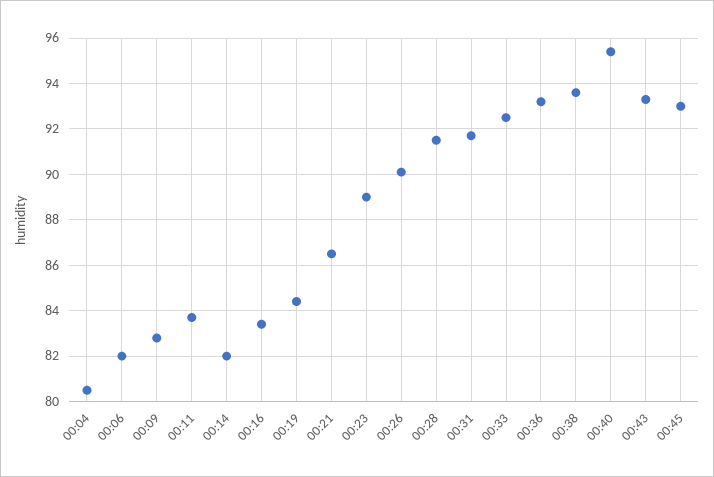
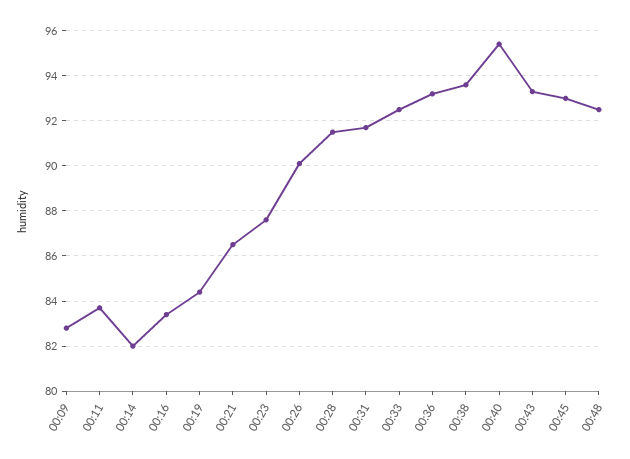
00:04: 80.5 -> none
00:06: 82 -> none
00:23: 89 -> 87.5
00:48: none -> 92.5

